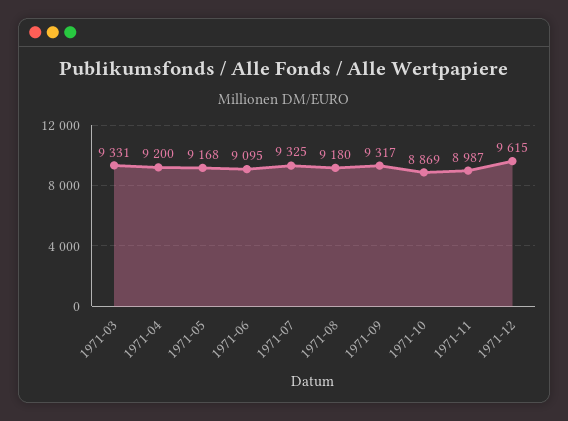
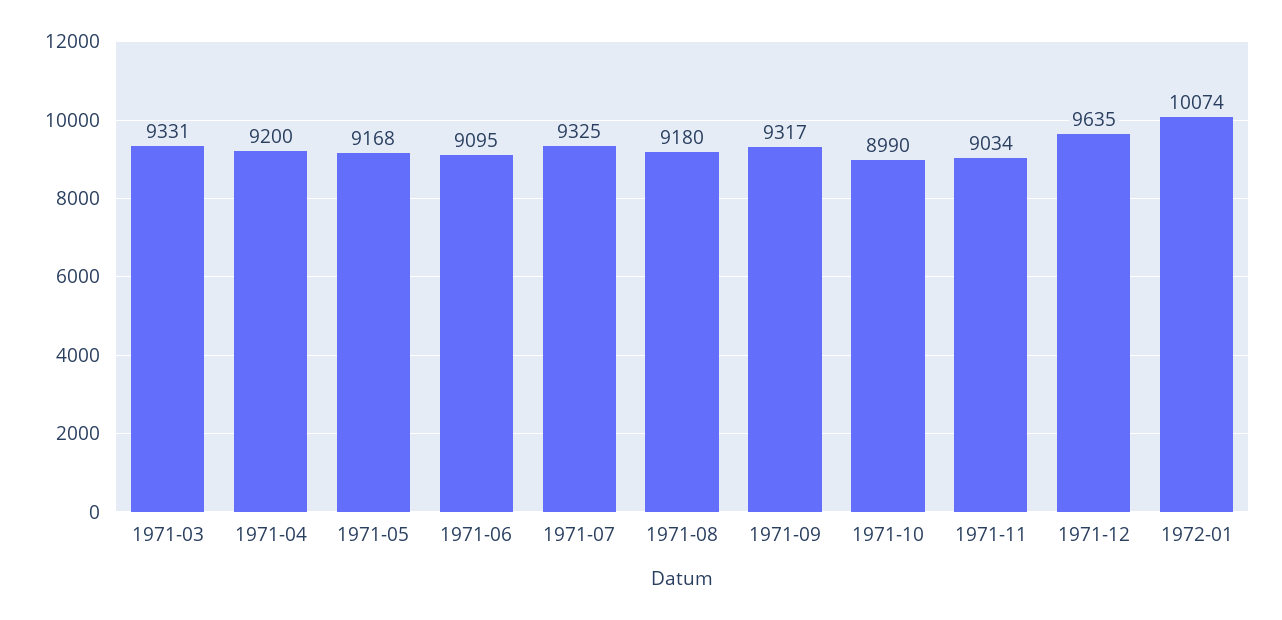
1971-10: 8869 -> 8990
1971-11: 8987 -> 9034
1971-12: 9615 -> 9635
1972-01: none -> 10074

